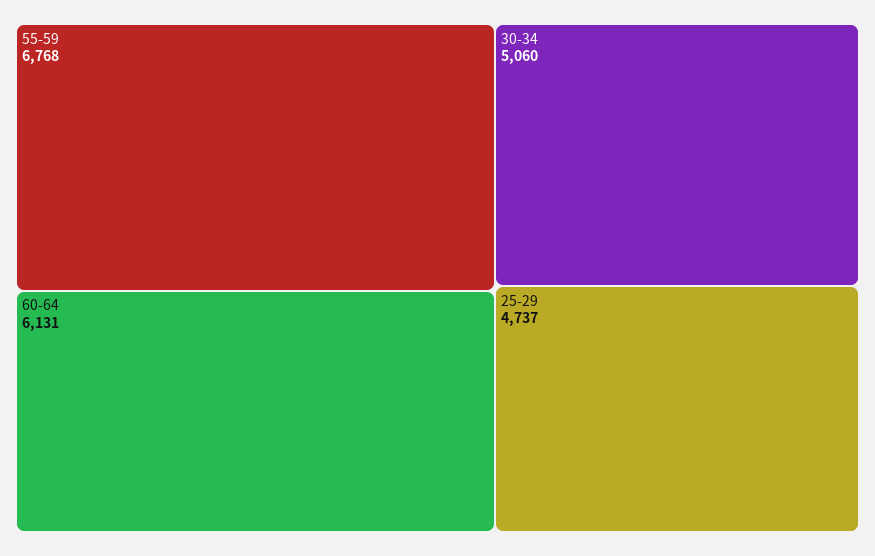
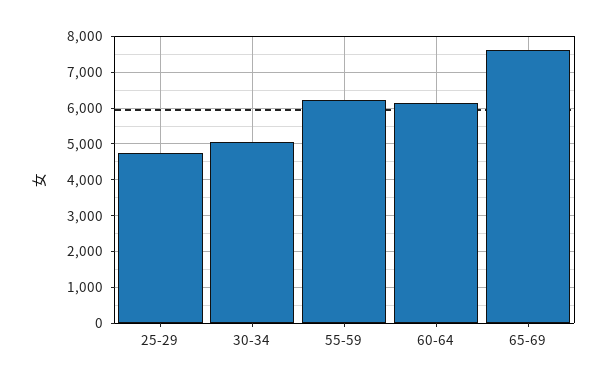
55-59: 6768 -> 6200
65-69: none -> 7600

